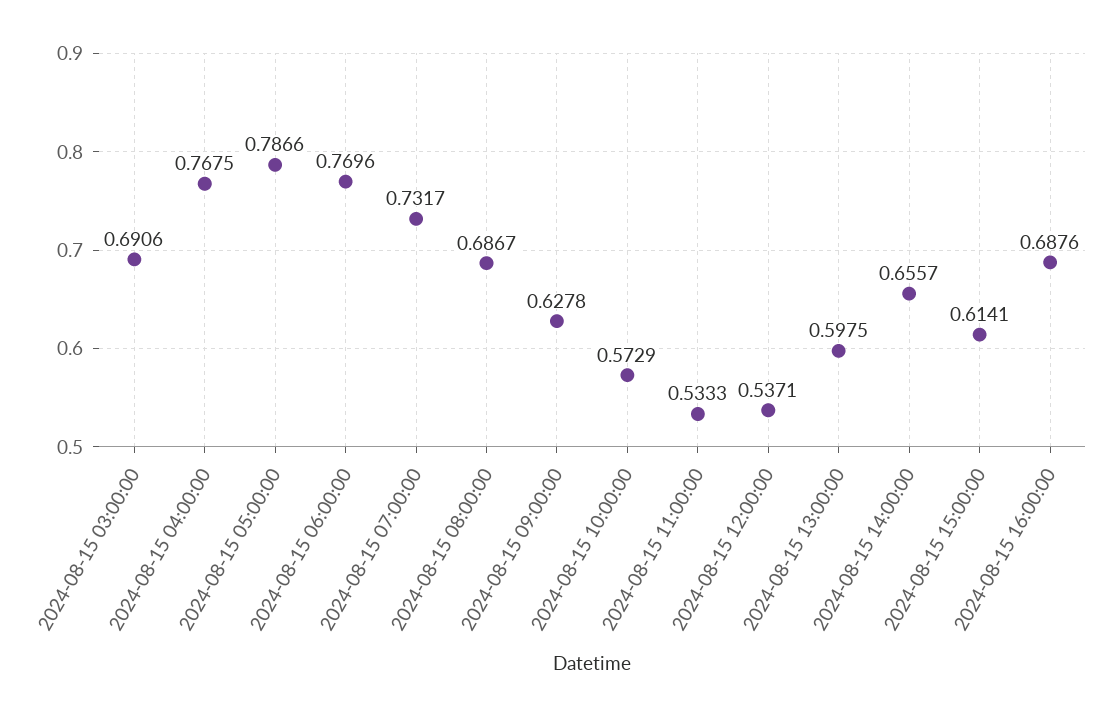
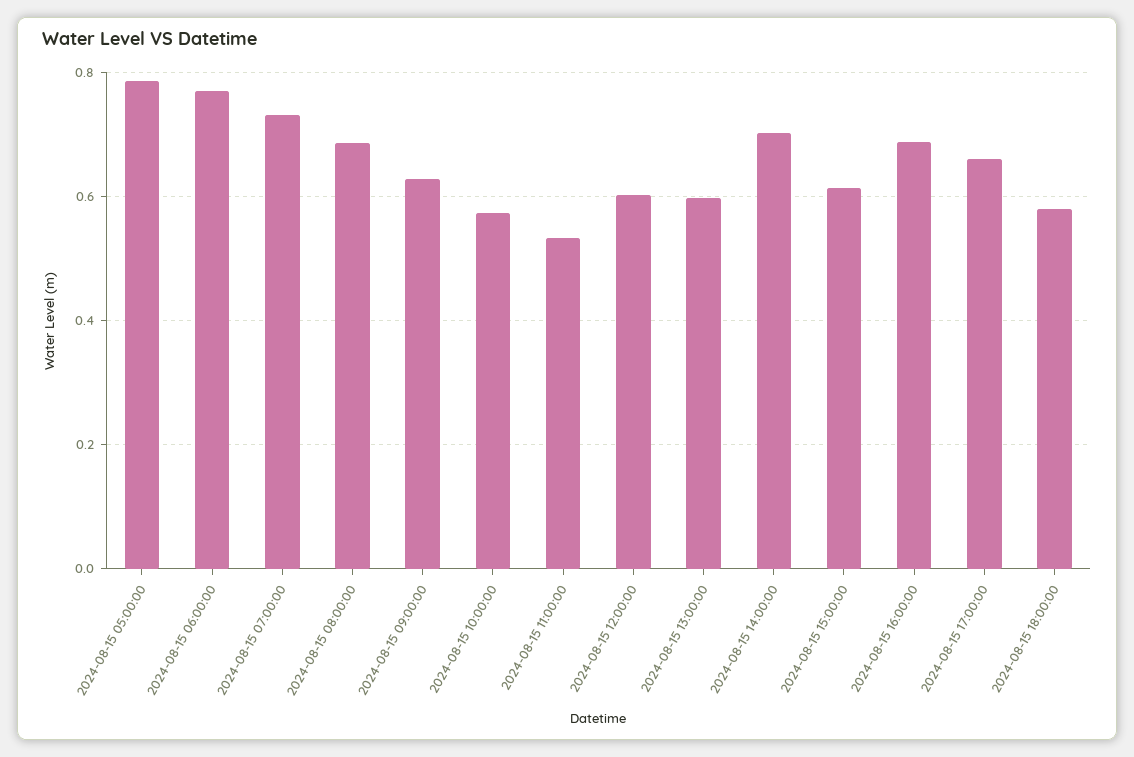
2024-08-15 03:00:00: 0.6906 -> none
2024-08-15 04:00:00: 0.7675 -> none
2024-08-15 12:00:00: 0.5371 -> 0.6
2024-08-15 14:00:00: 0.6557 -> 0.7
2024-08-15 17:00:00: none -> 0.66
2024-08-15 18:00:00: none -> 0.58

